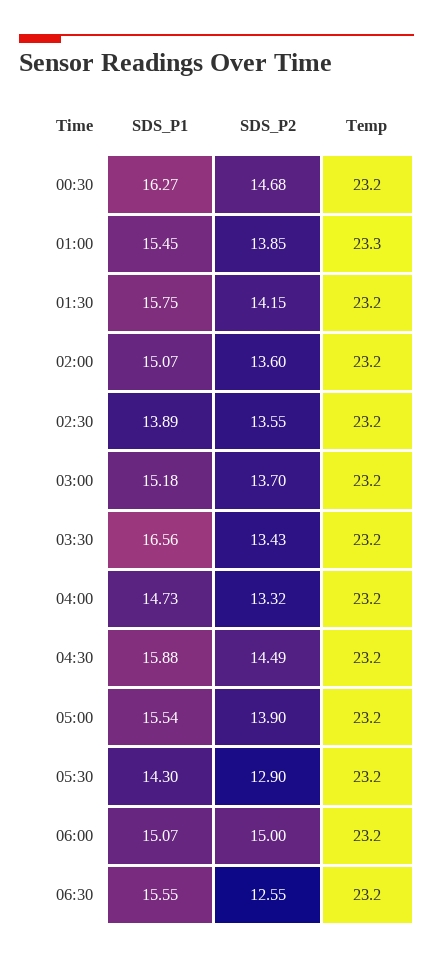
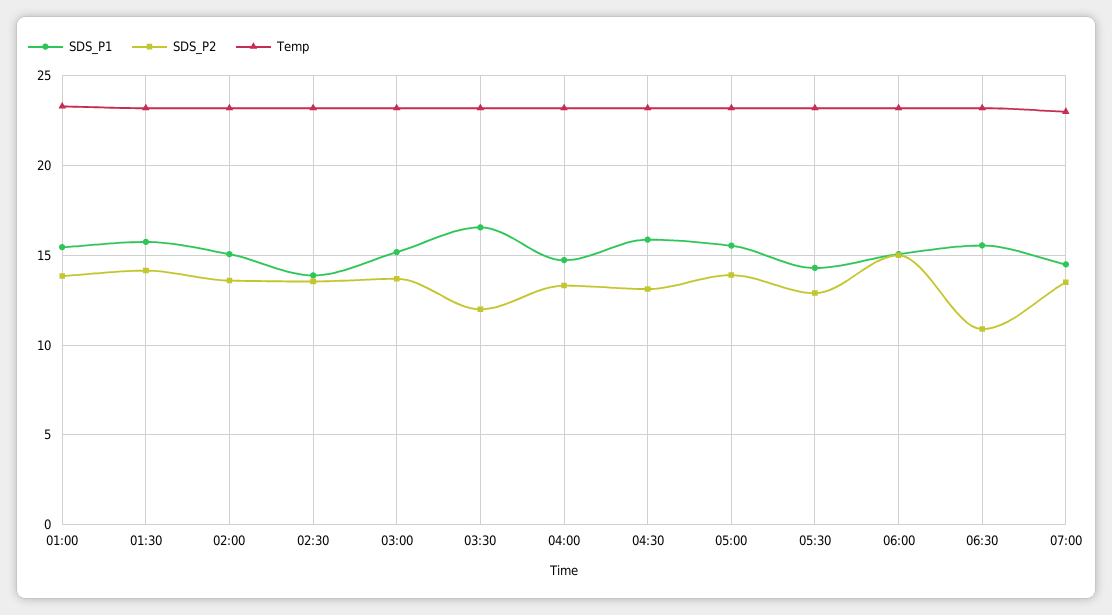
SDS_P1, 00:30: 16.27 -> none
SDS_P2, 00:30: 14.68 -> none
Temp, 00:30: 23.2 -> none
SDS_P2, 03:30: 13.43 -> 12
SDS_P2, 04:30: 14.49 -> 13
SDS_P2, 06:30: 12.55 -> 11
SDS_P1, 07:00: none -> 14.5
SDS_P2, 07:00: none -> 13.5
Temp, 07:00: none -> 23

